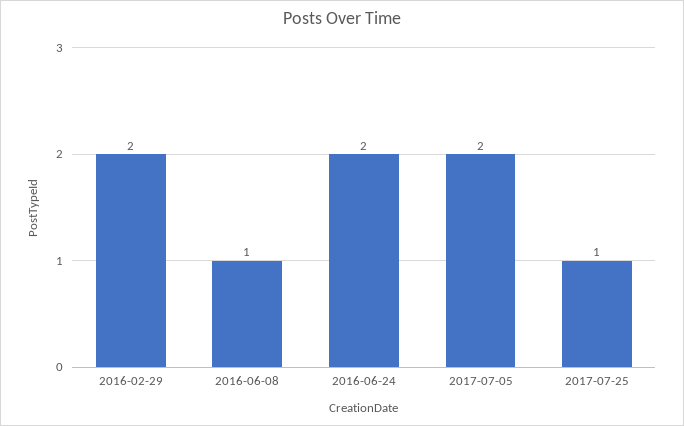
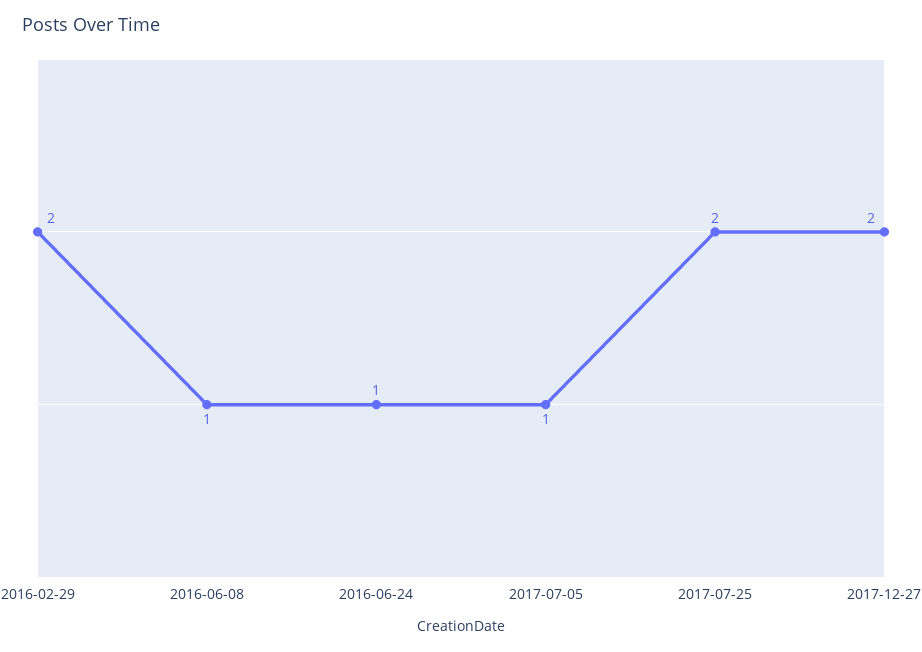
2016-06-24: 2 -> 1
2017-07-05: 2 -> 1
2017-07-25: 1 -> 2
2017-12-27: none -> 2

